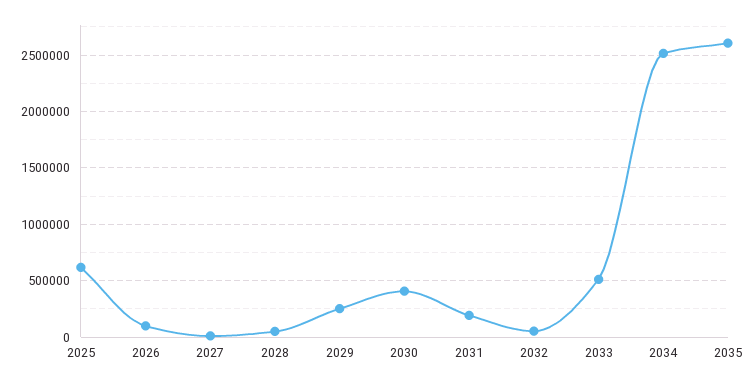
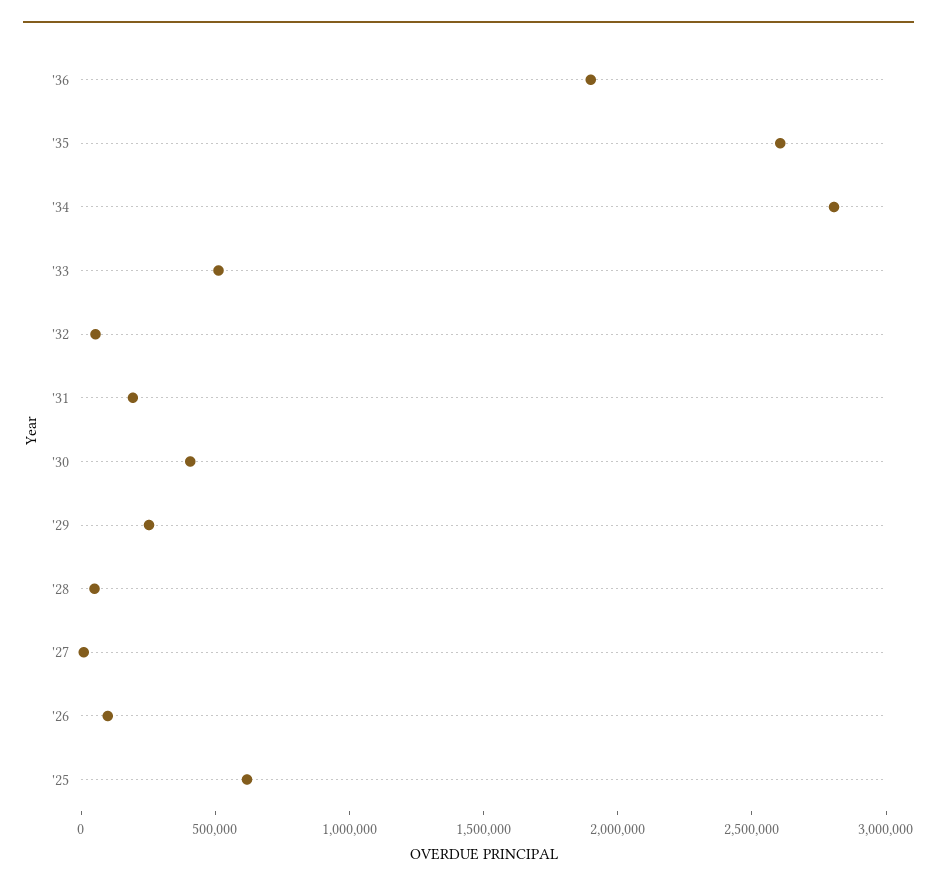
2034: 2500000 -> 2800000
'36: none -> 1900000

